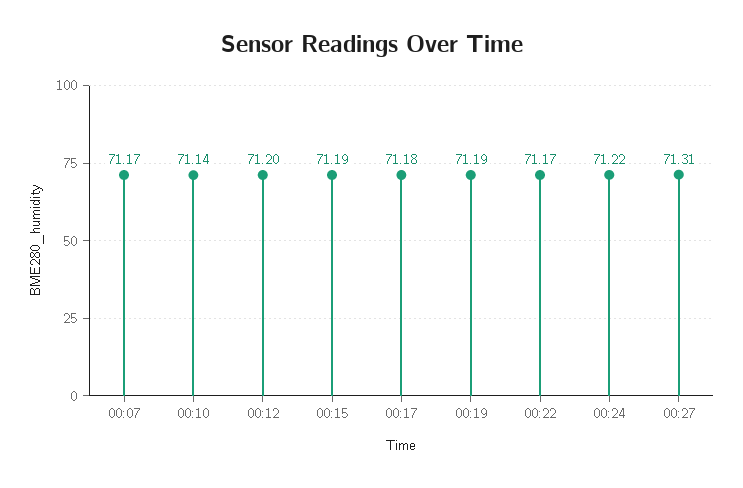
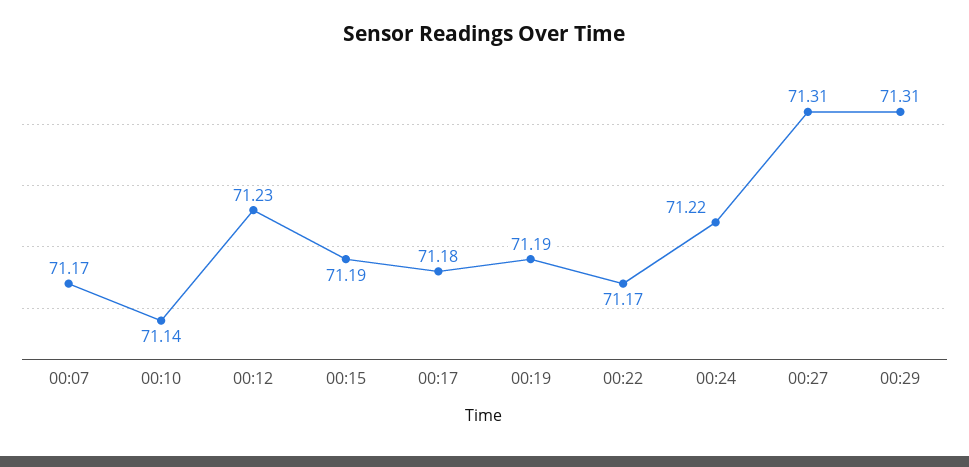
00:12: 71.2 -> 71.23
00:29: none -> 71.31

